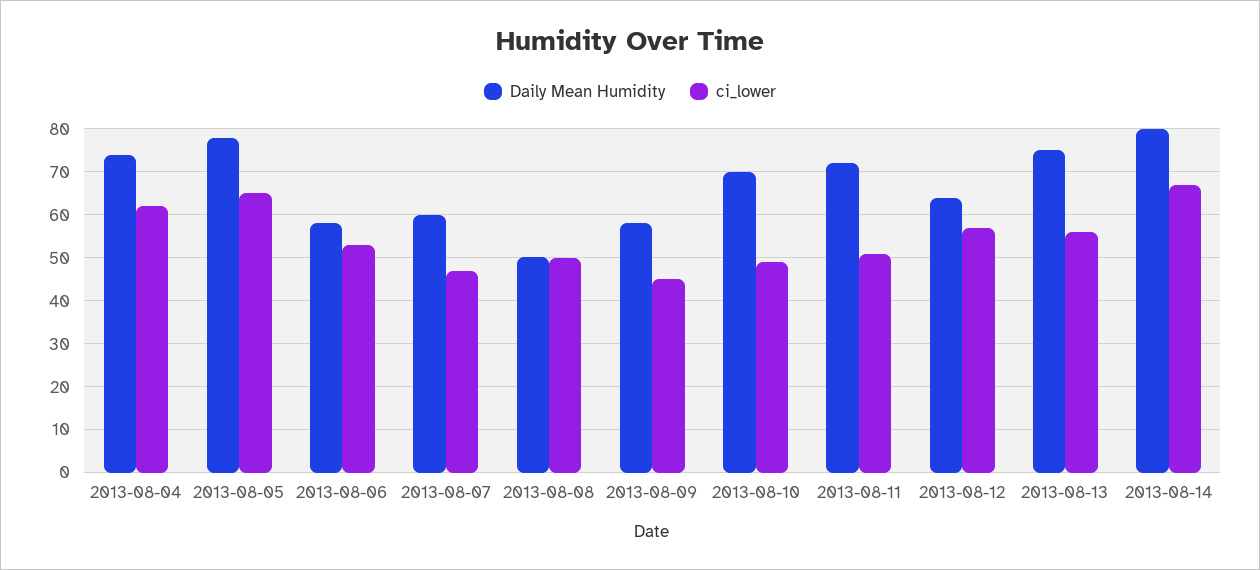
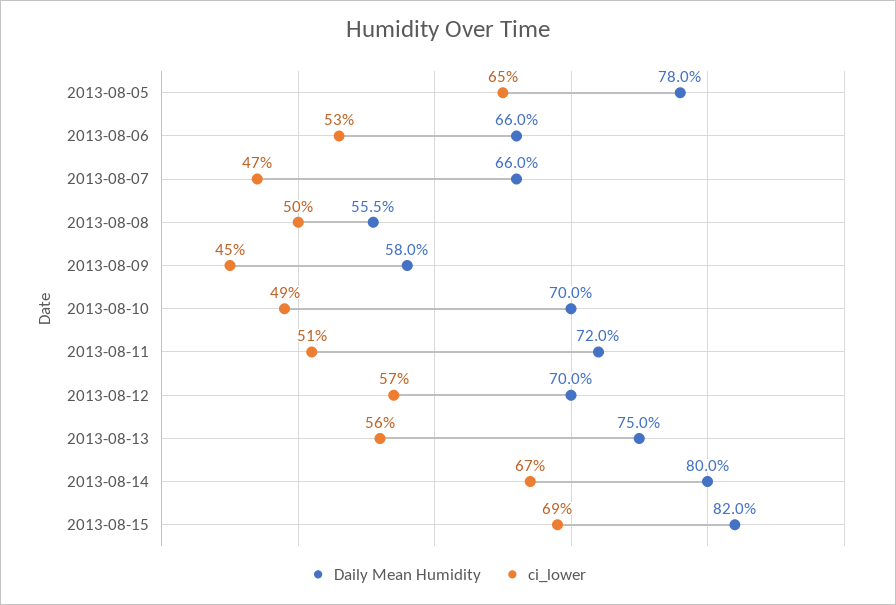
Daily Mean Humidity, 2013-08-04: 74 -> none
ci_lower, 2013-08-04: 62 -> none
Daily Mean Humidity, 2013-08-06: 58 -> 66
Daily Mean Humidity, 2013-08-07: 60 -> 66
Daily Mean Humidity, 2013-08-08: 50 -> 55.5
Daily Mean Humidity, 2013-08-12: 64 -> 70
Daily Mean Humidity, 2013-08-15: none -> 82
ci_lower, 2013-08-15: none -> 69

